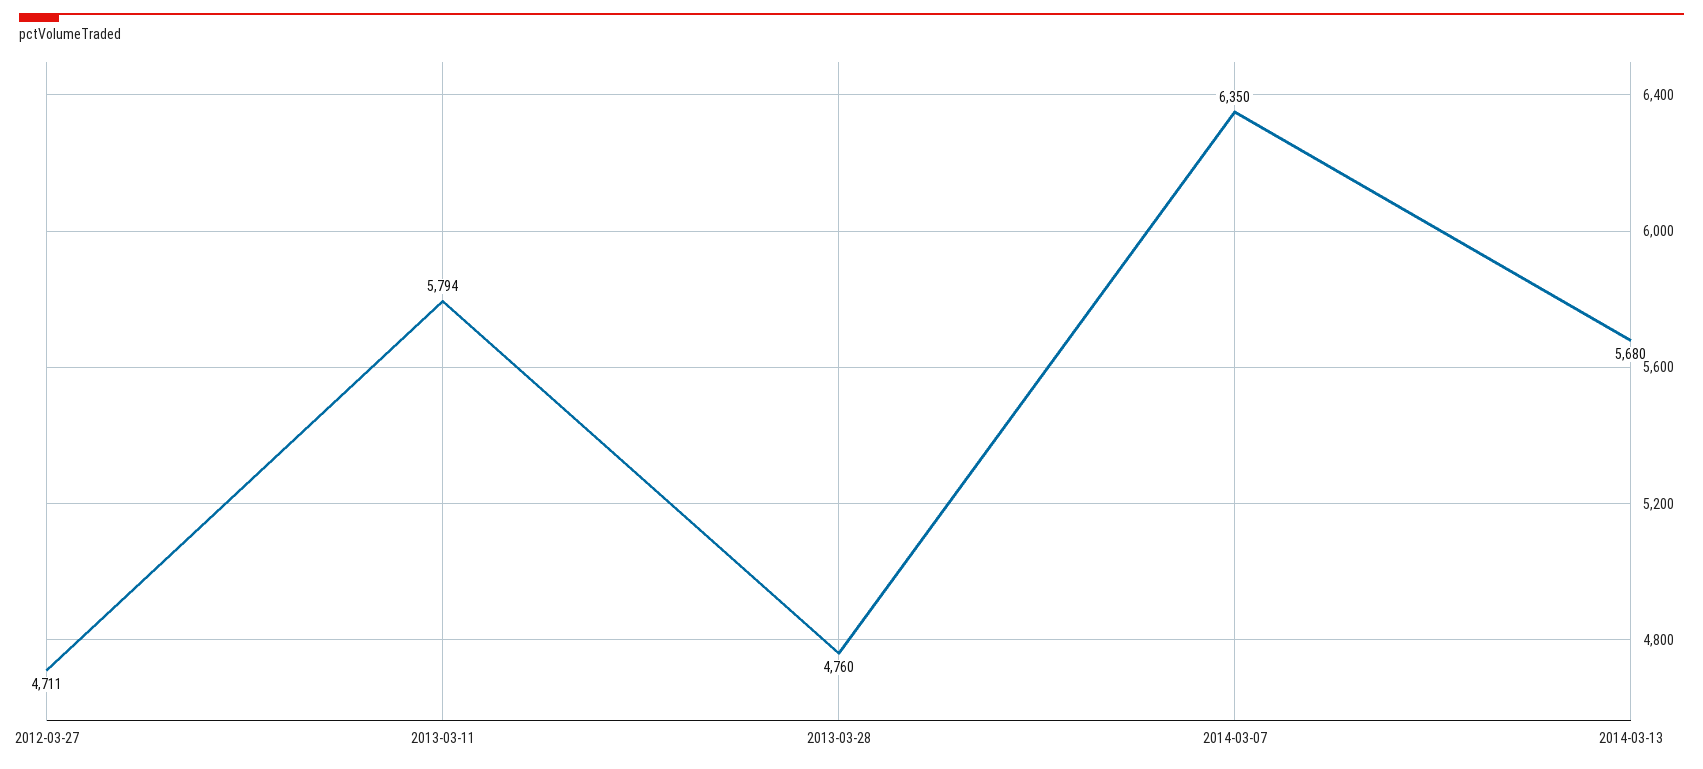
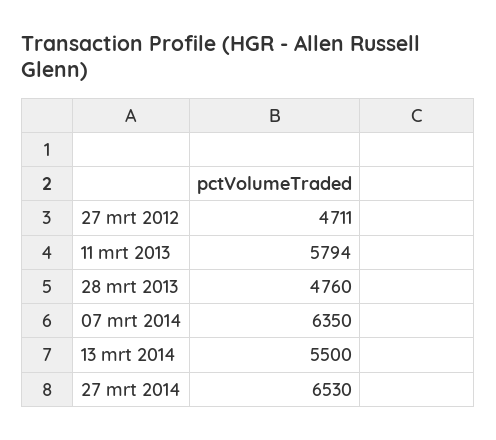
2014-03-13: 5680 -> 5500
27 mrt 2014: none -> 6530

